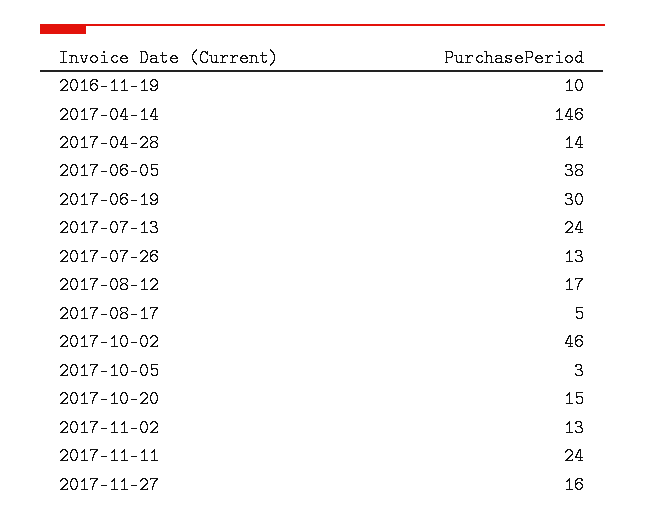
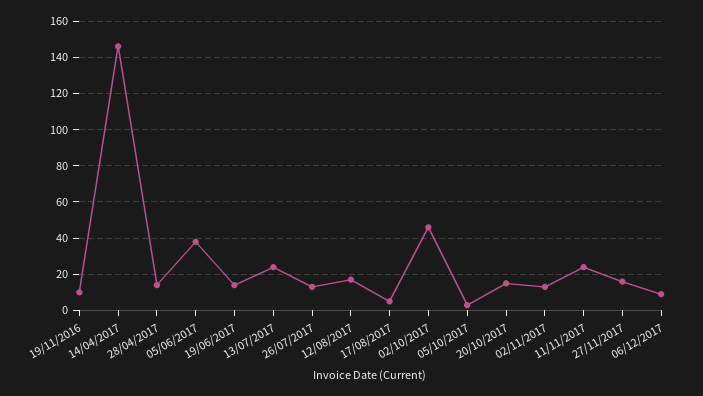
2017-06-19: 30 -> 15
06/12/2017: none -> 10

